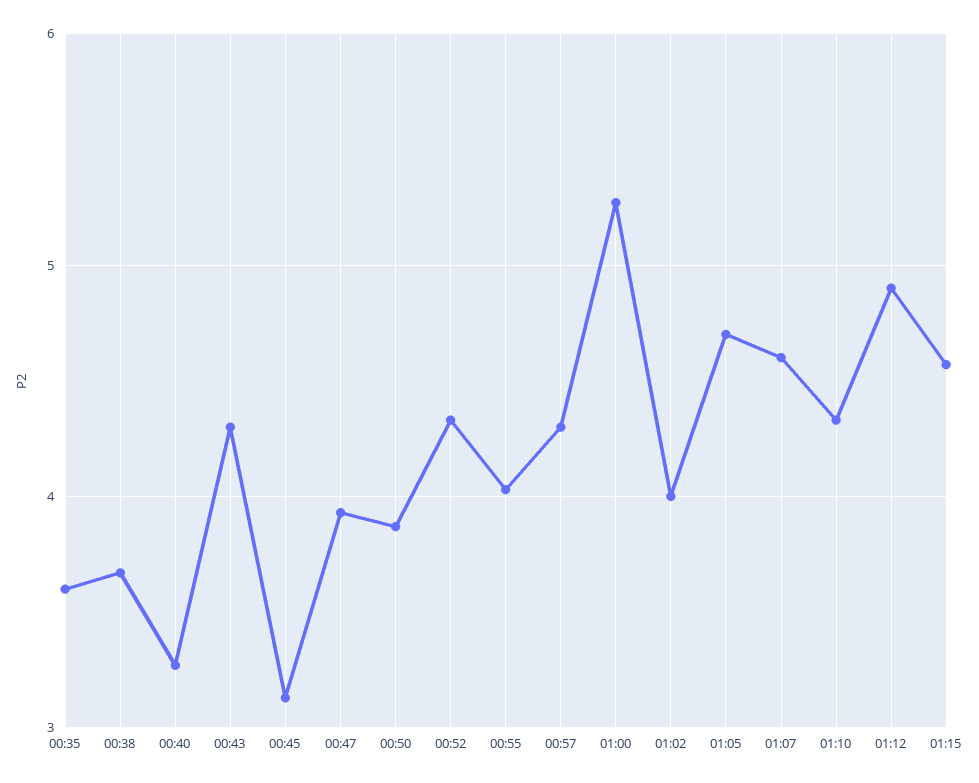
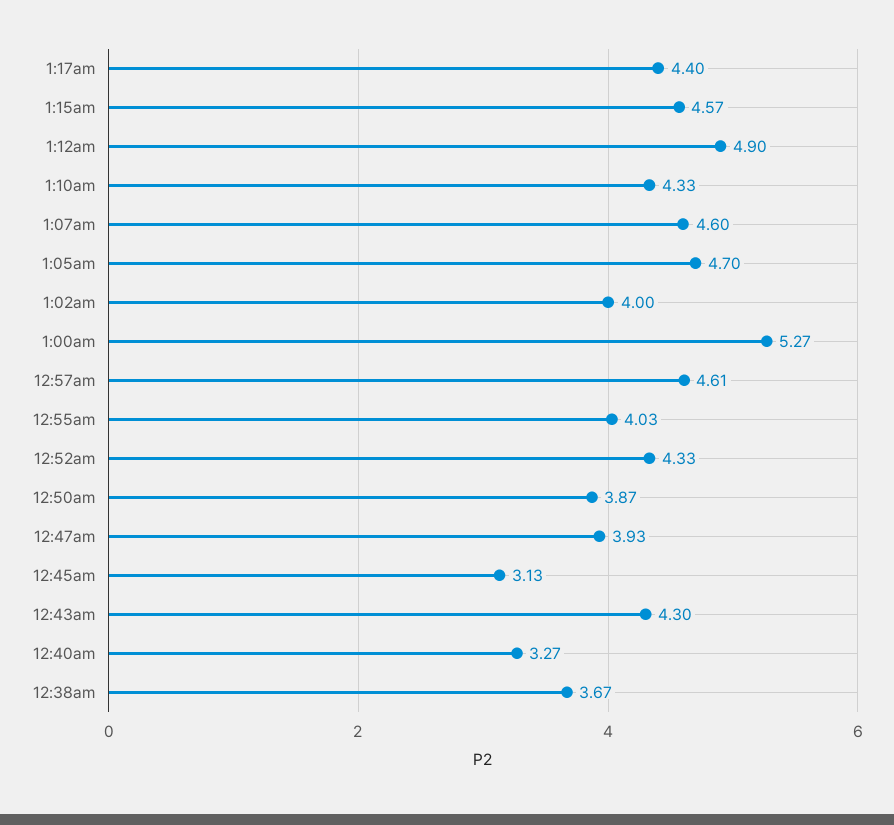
00:35: 3.6 -> none
00:57: 4.3 -> 4.61
1:17am: none -> 4.4

